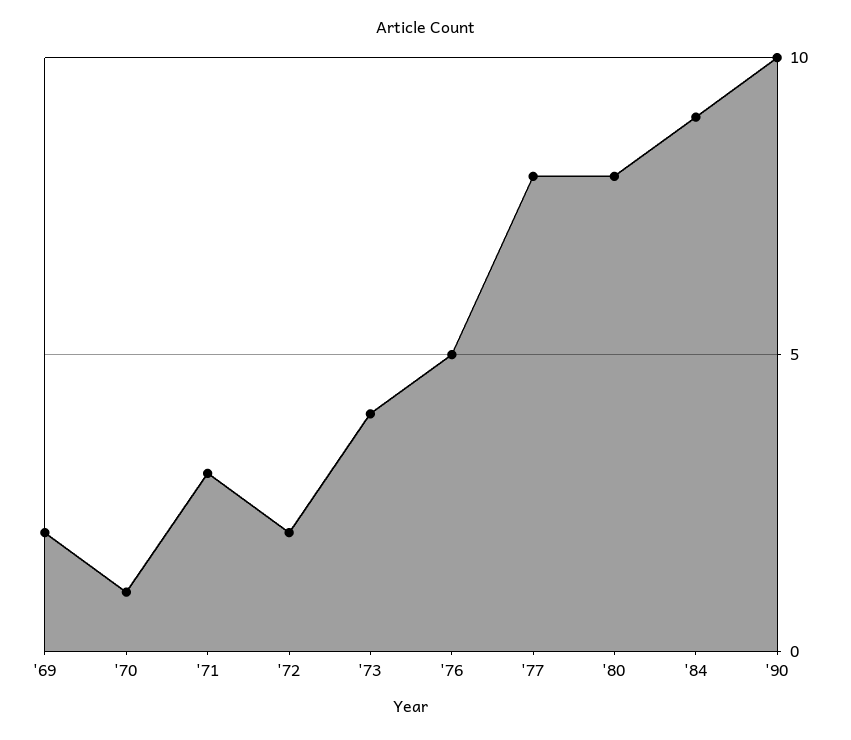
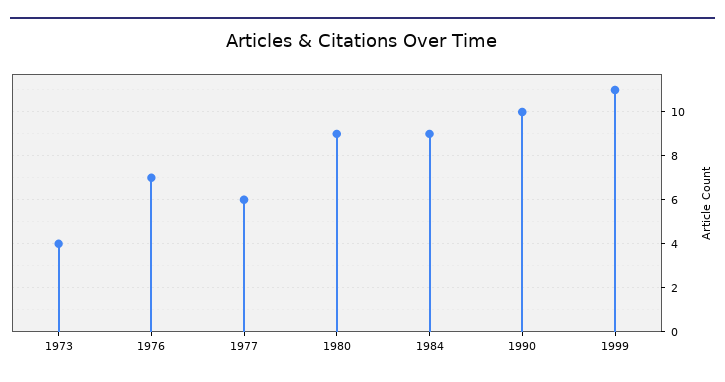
'69: 2 -> none
'70: 1 -> none
'71: 3 -> none
'72: 2 -> none
'76: 5 -> 7
'77: 8 -> 6
'80: 8 -> 9
1999: none -> 11

